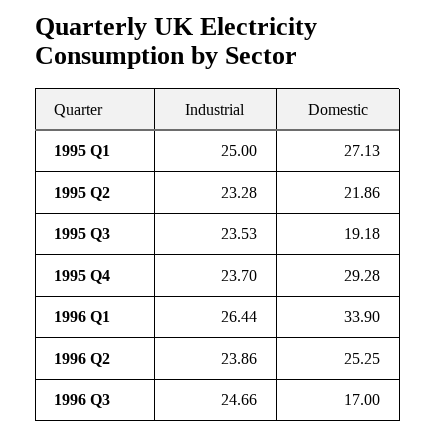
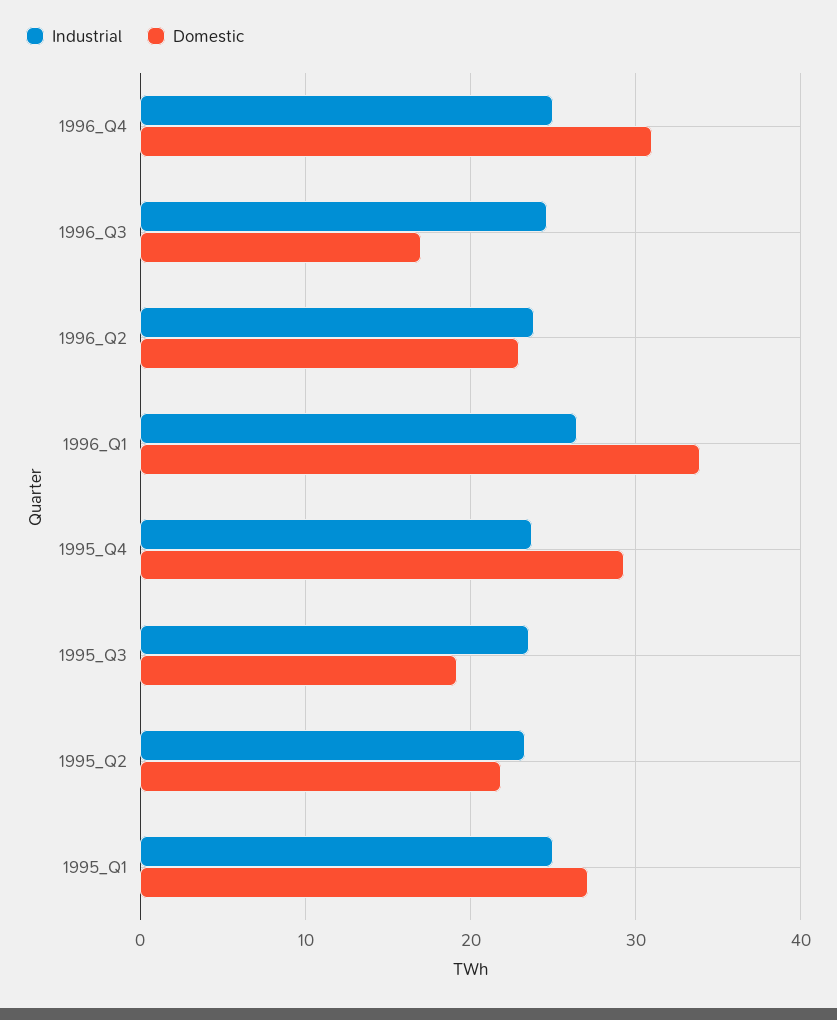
Domestic, 1996 Q2: 25.25 -> 23
Industrial, 1996_Q4: none -> 25
Domestic, 1996_Q4: none -> 31

